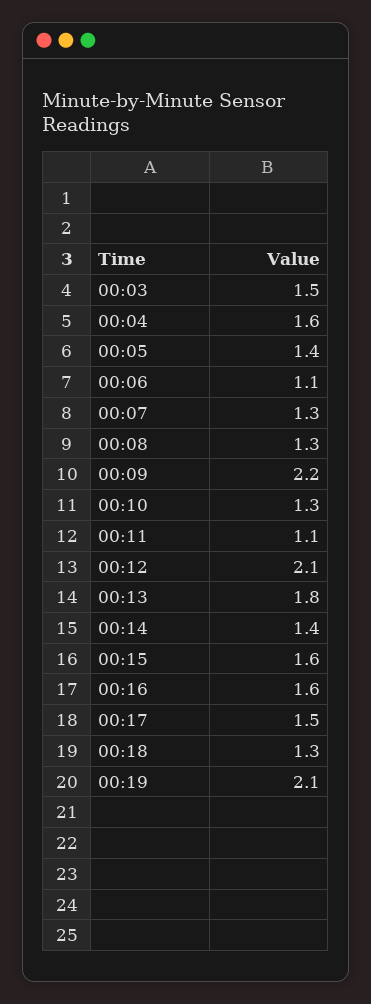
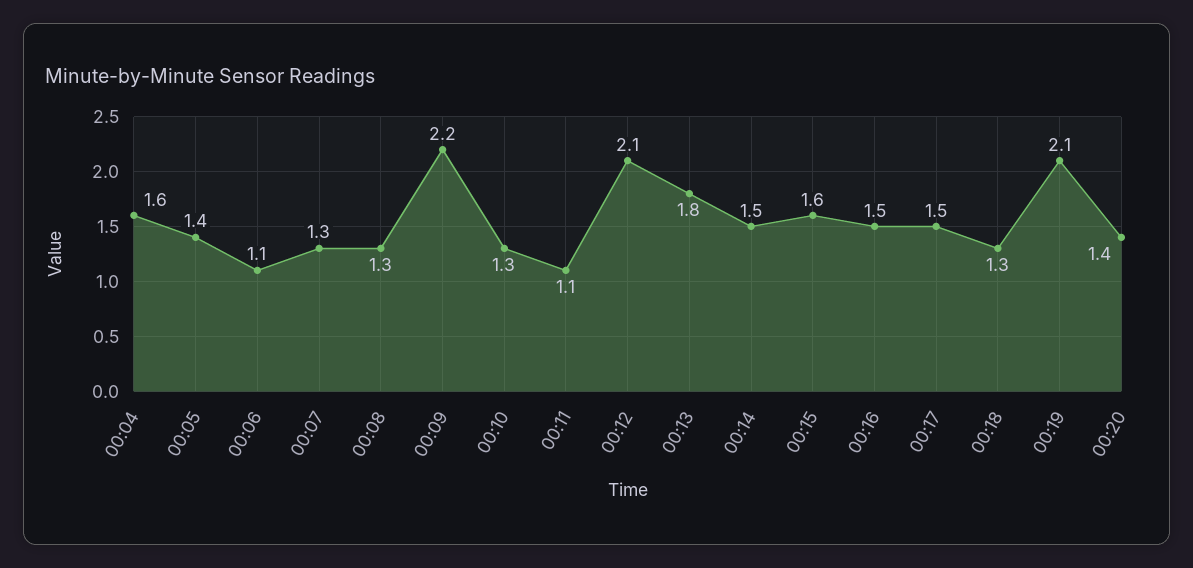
00:03: 1.5 -> none
00:14: 1.4 -> 1.5
00:16: 1.6 -> 1.5
00:20: none -> 1.4

